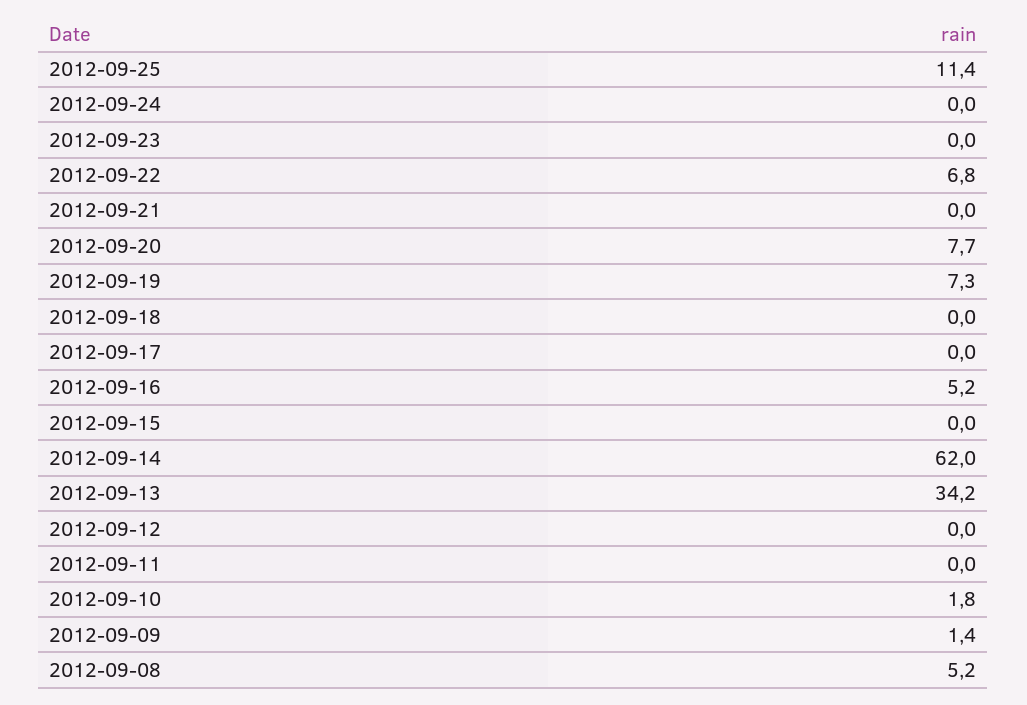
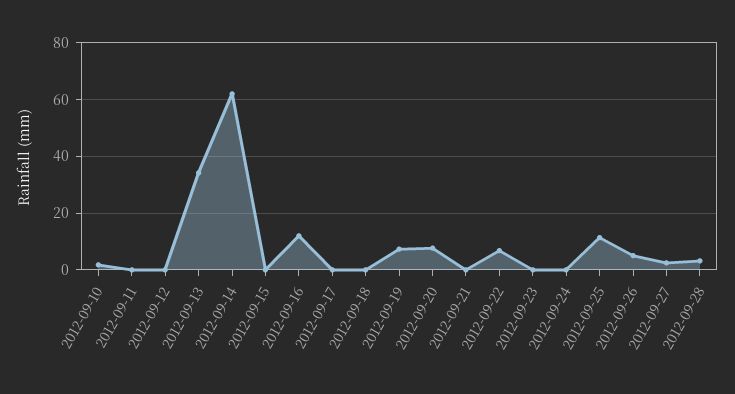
2012-09-16: 5.2 -> 12.5
2012-09-09: 1.4 -> none
2012-09-08: 5.2 -> none
2012-09-26: none -> 5
2012-09-27: none -> 2.5
2012-09-28: none -> 2.5

